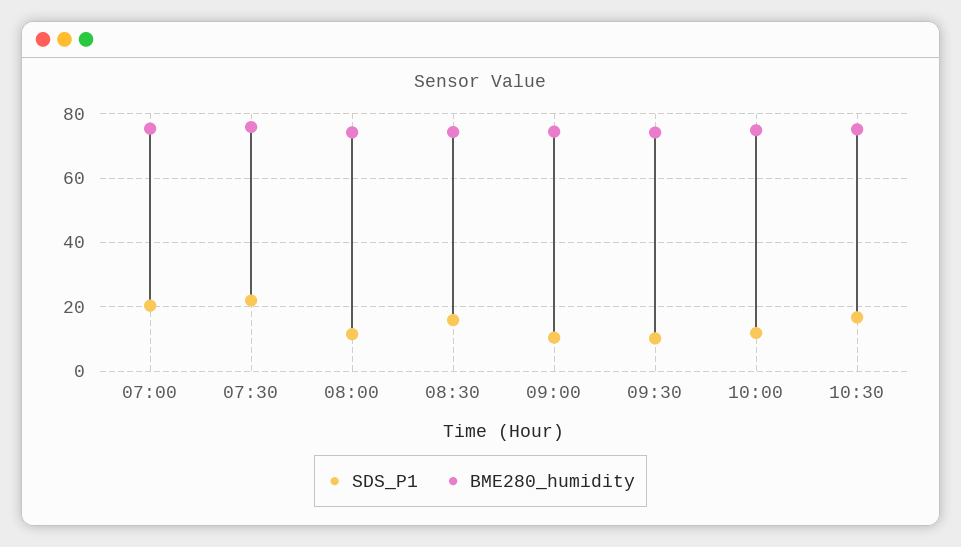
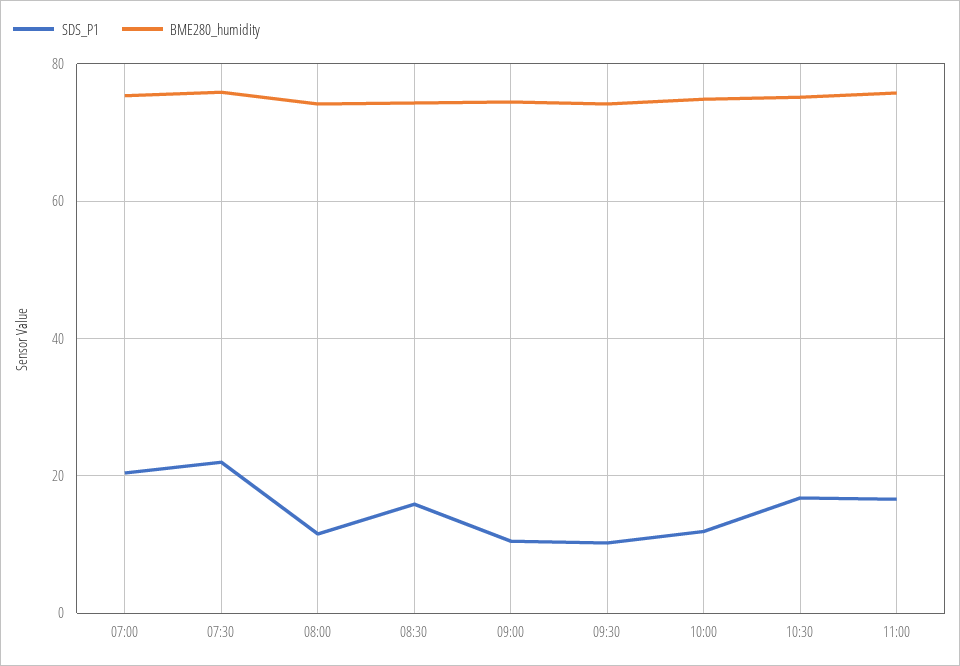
SDS_P1, 11:00: none -> 16
BME280_humidity, 11:00: none -> 76

